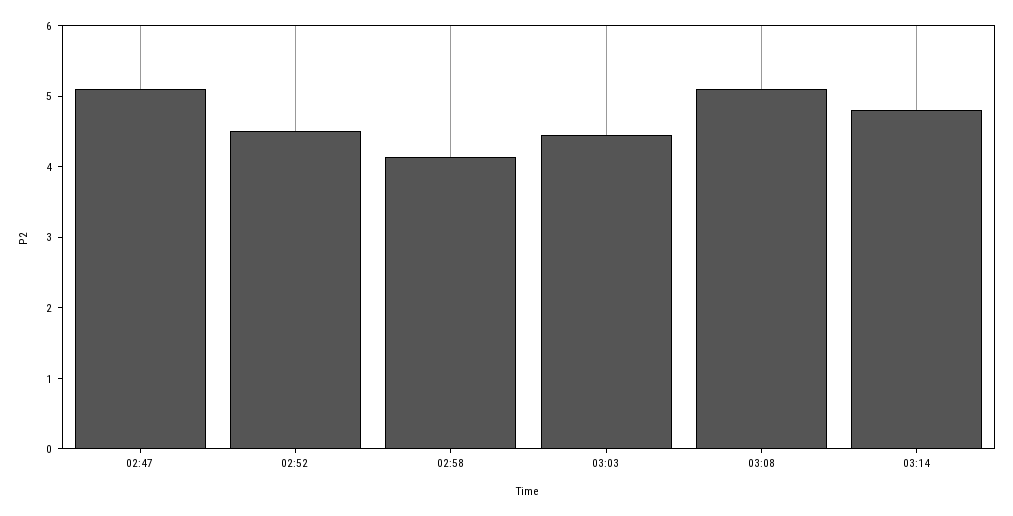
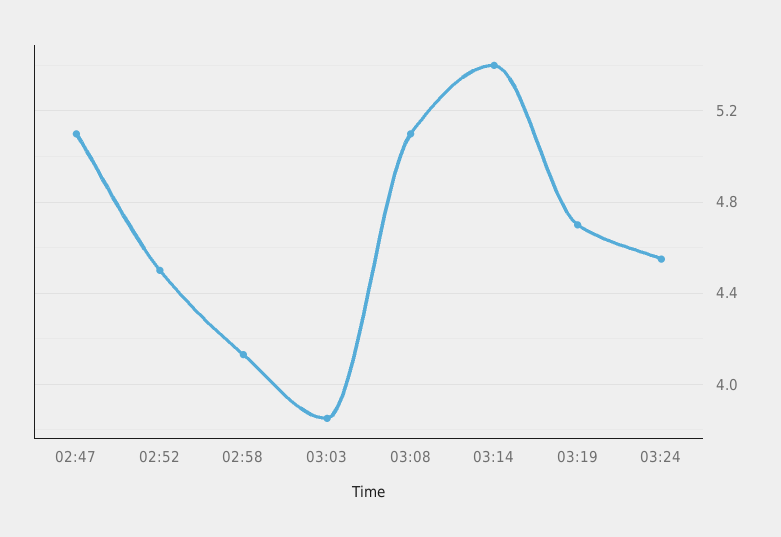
03:03: 4.4 -> 3.85
03:14: 4.8 -> 5.4
03:19: none -> 4.7
03:24: none -> 4.55

